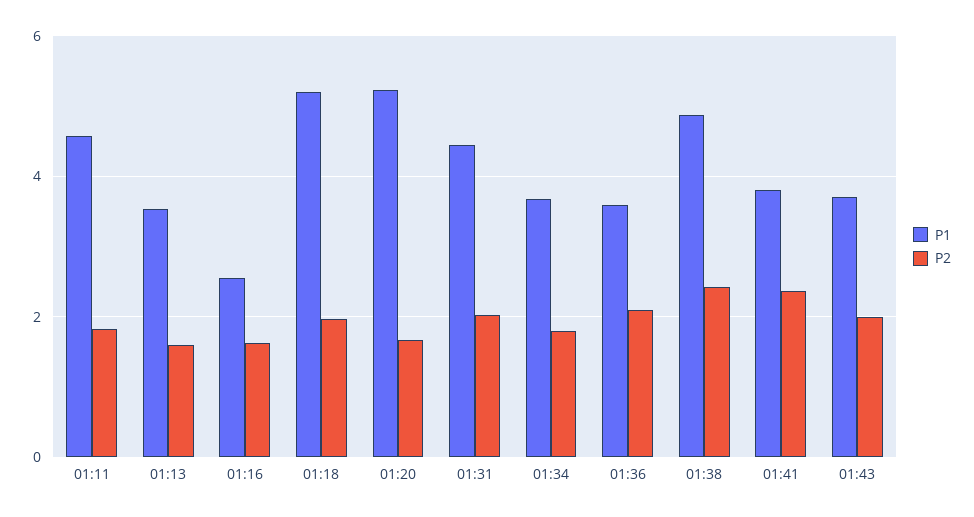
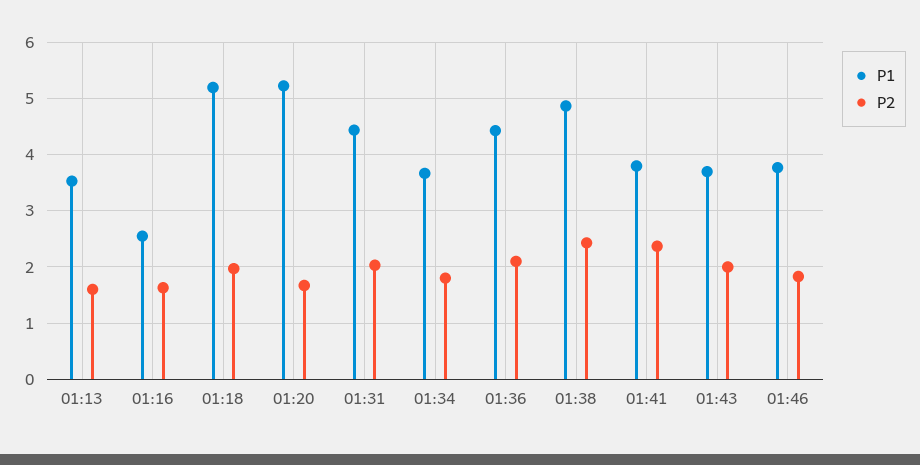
P1, 01:11: 4.6 -> none
P2, 01:11: 1.8 -> none
P1, 01:36: 3.6 -> 4.4
P1, 01:46: none -> 3.8
P2, 01:46: none -> 1.8

